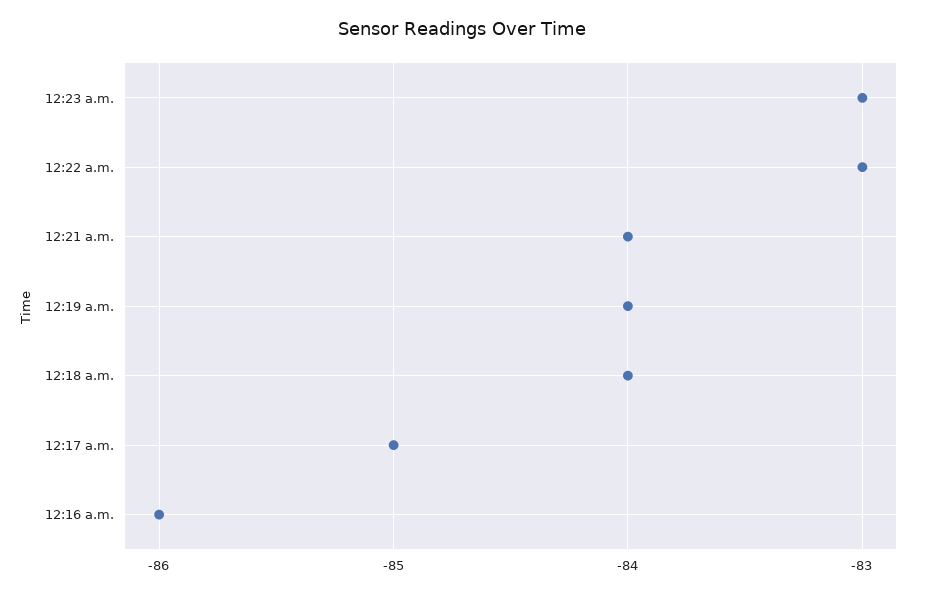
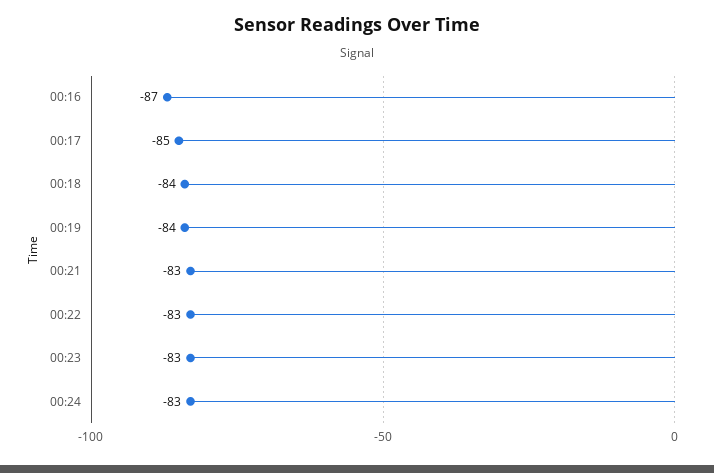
12:21 a.m.: -84 -> -83
12:16 a.m.: -86 -> -87
00:24: none -> -83

